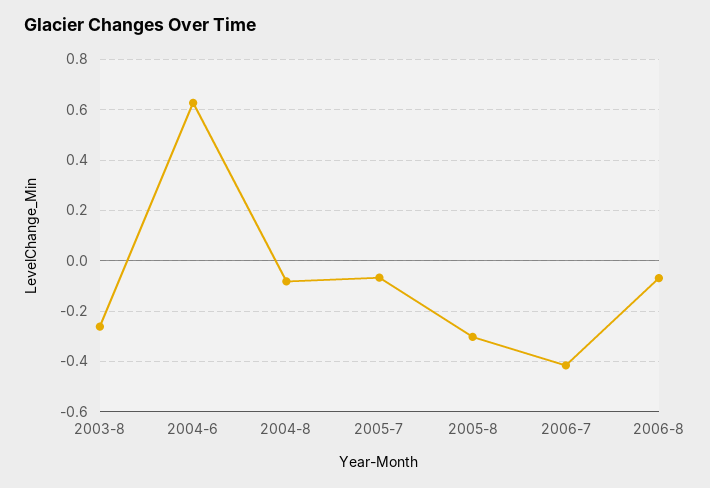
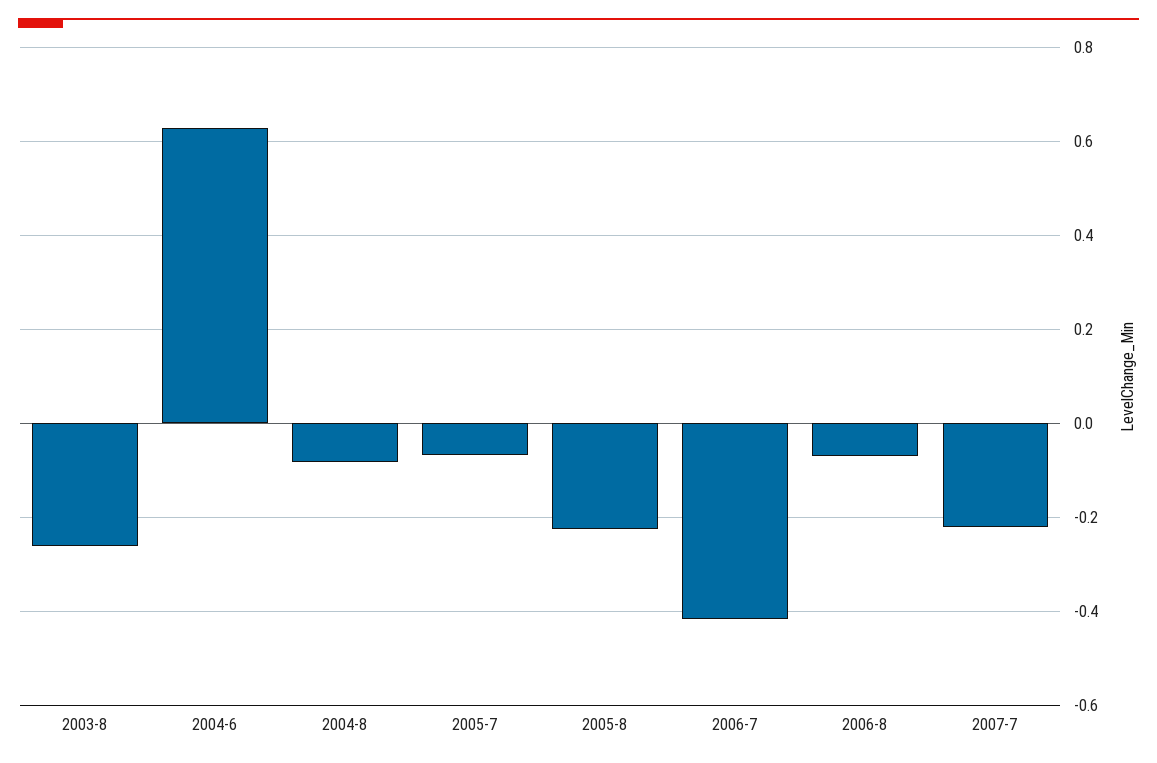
2005-8: -0.3 -> -0.22
2007-7: none -> -0.22

